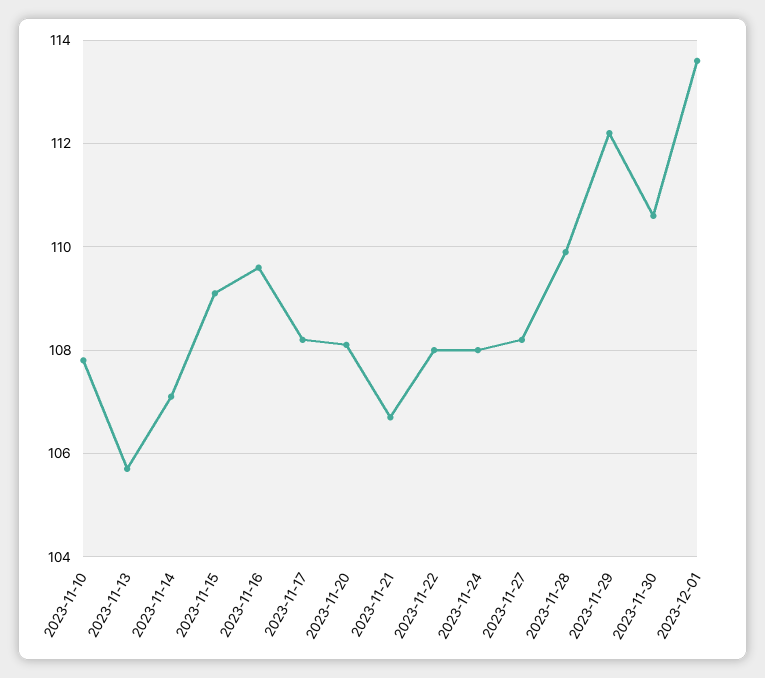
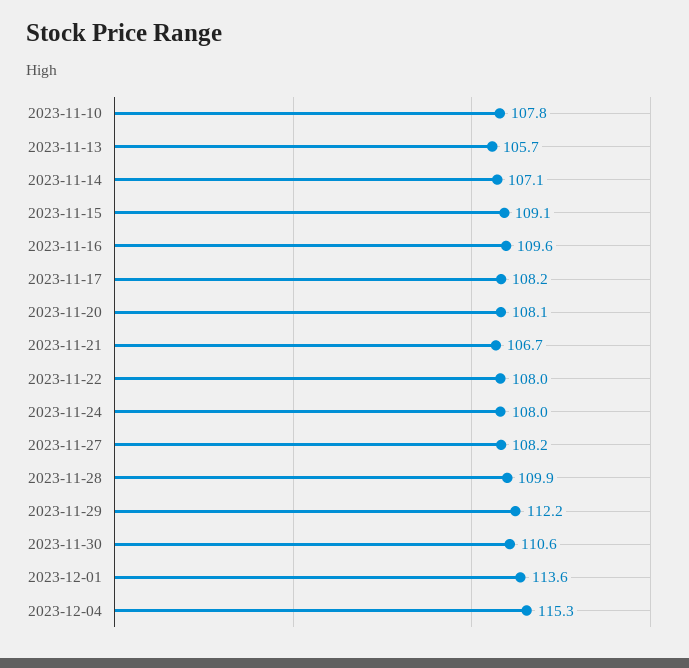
2023-12-04: none -> 115.3

